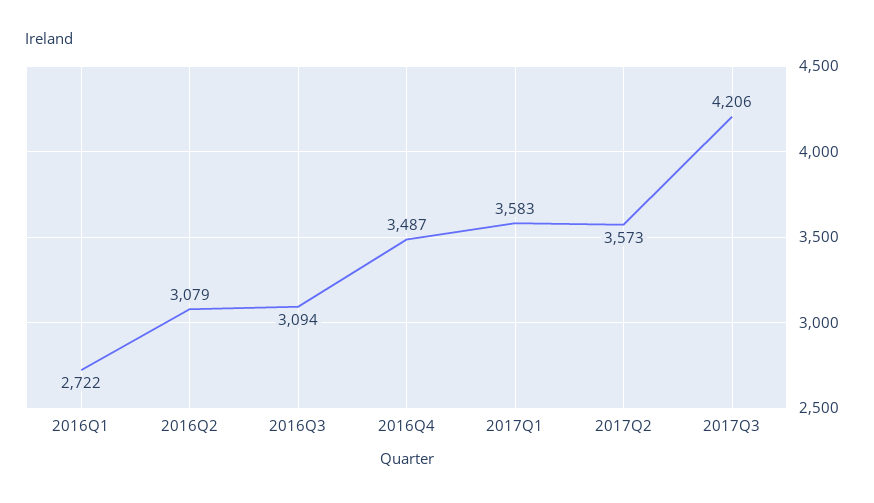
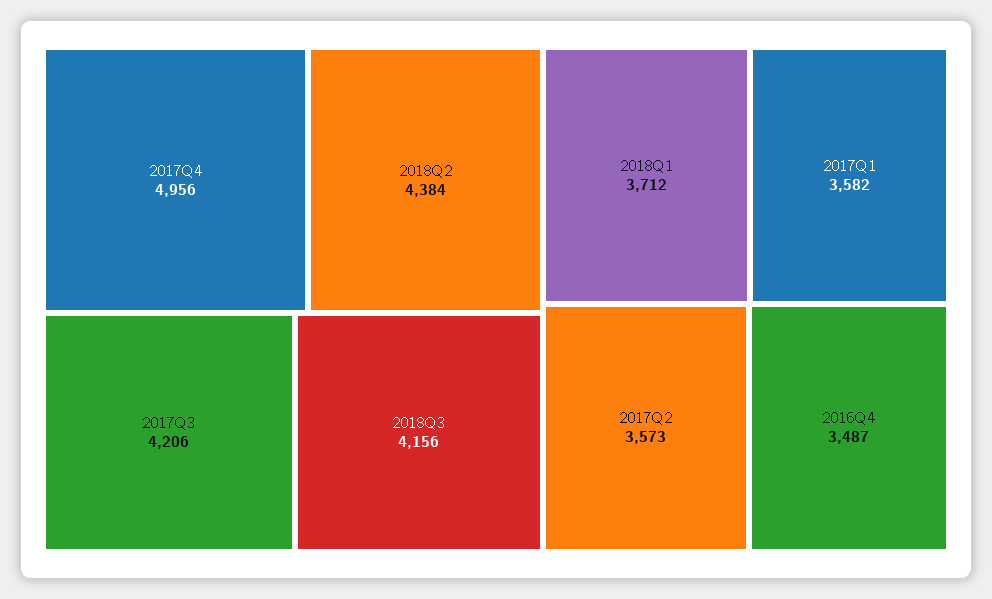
2016Q1: 2722 -> none
2016Q2: 3079 -> none
2016Q3: 3094 -> none
2017Q1: 3583 -> 3582
2017Q4: none -> 4956
2018Q2: none -> 4384
2018Q3: none -> 4156
2018Q1: none -> 3712

